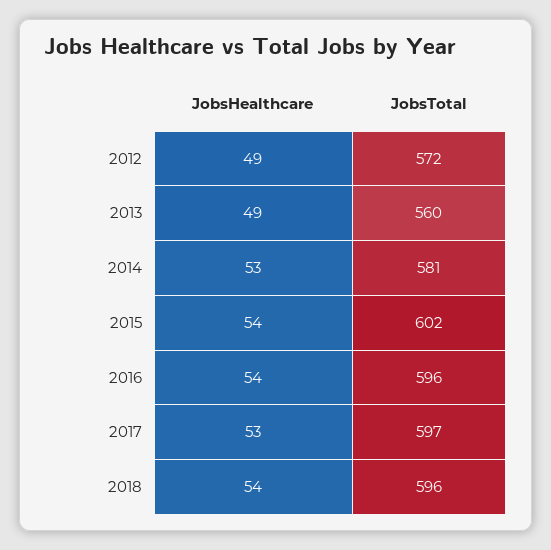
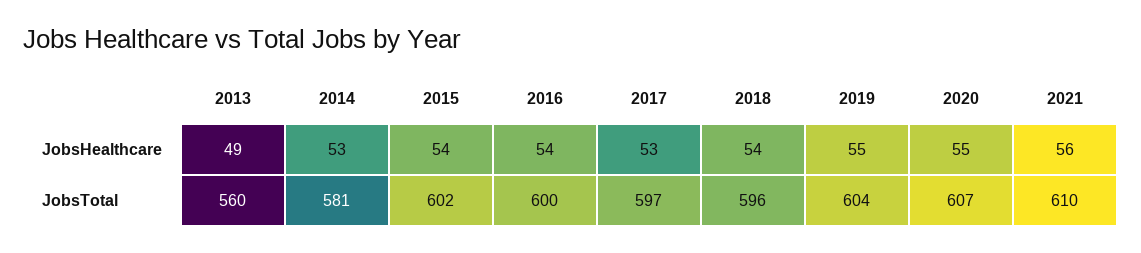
JobsHealthcare, 2012: 49 -> none
JobsTotal, 2012: 572 -> none
JobsTotal, 2016: 596 -> 600
JobsHealthcare, 2019: none -> 55
JobsHealthcare, 2020: none -> 55
JobsHealthcare, 2021: none -> 56
JobsTotal, 2019: none -> 604
JobsTotal, 2020: none -> 607
JobsTotal, 2021: none -> 610

